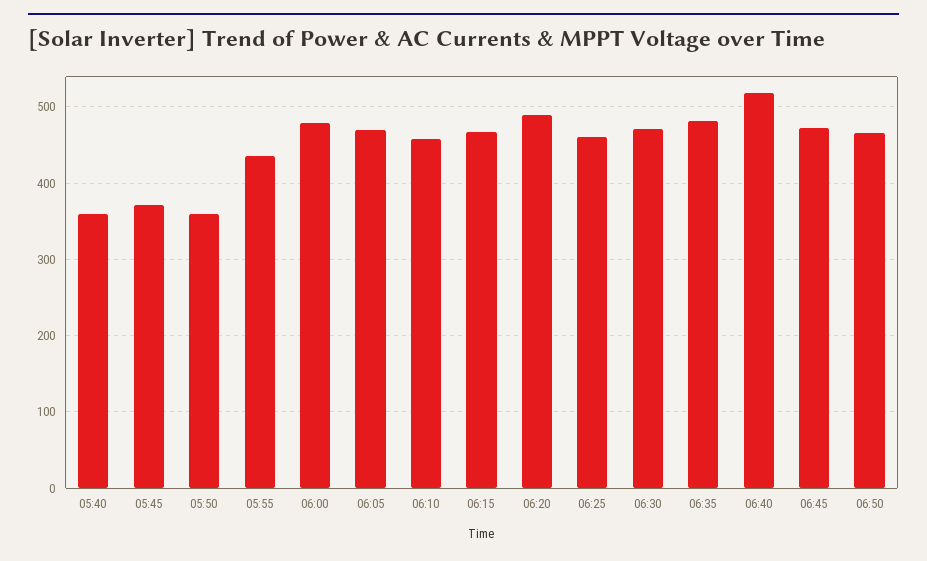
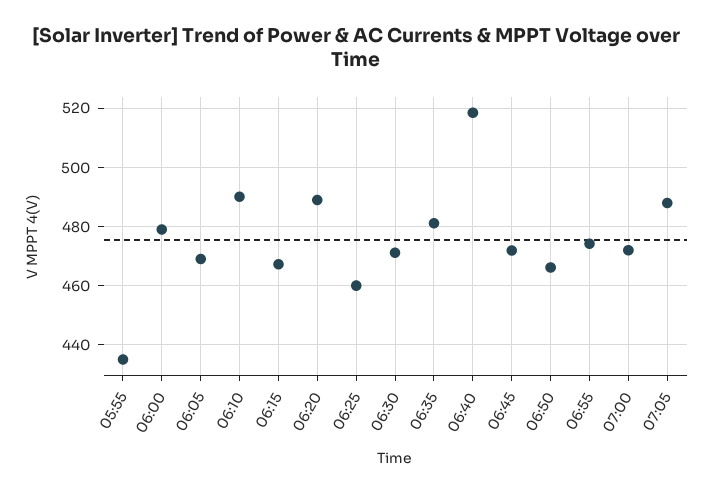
05:40: 360 -> none
05:45: 370 -> none
05:50: 360 -> none
06:10: 460 -> 490
06:55: none -> 475
07:00: none -> 472.5
07:05: none -> 487.5

